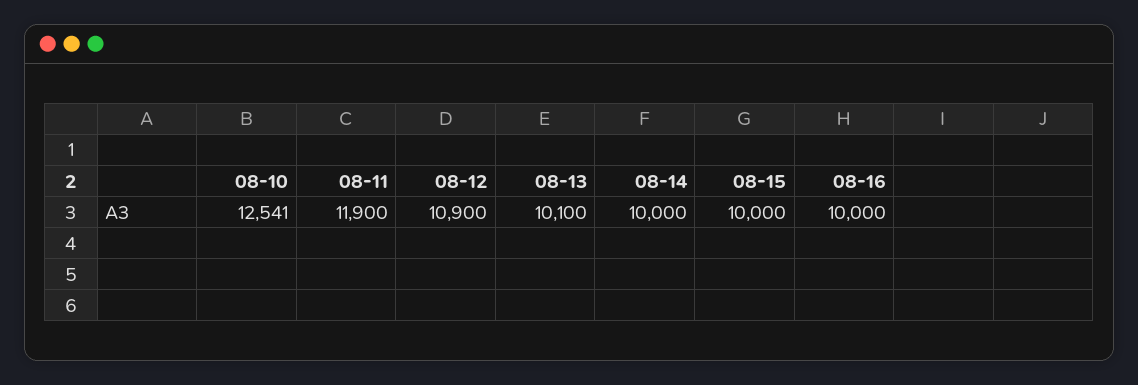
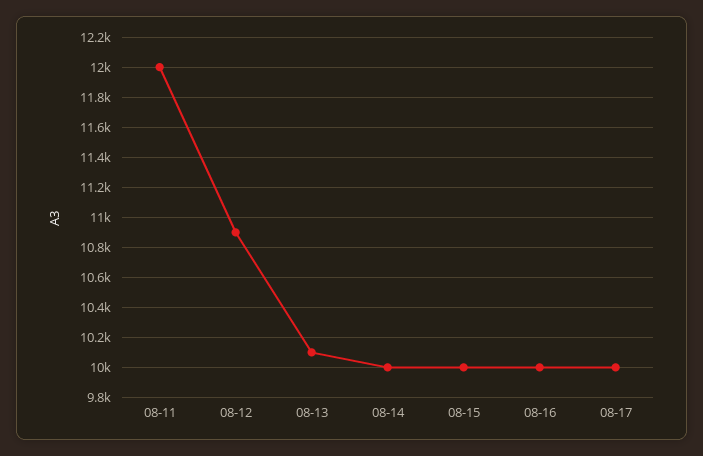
08-10: 12541 -> none
08-11: 11900 -> 12000
08-17: none -> 10000

